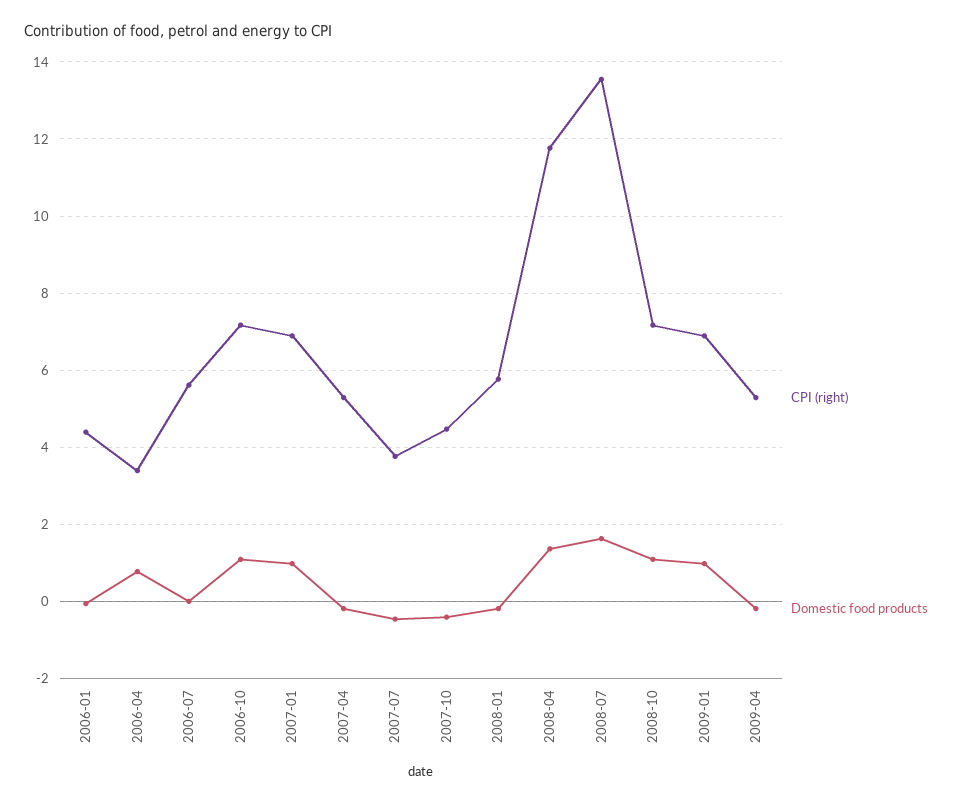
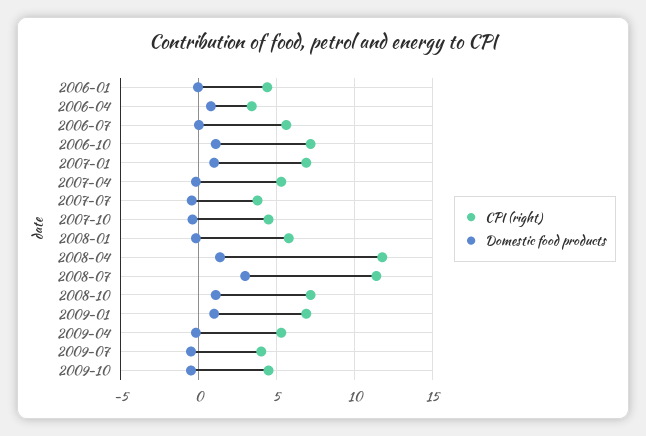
CPI (right), 2008-07: 13.6 -> 11.5
Domestic food products, 2008-07: 1.6 -> 3
CPI (right), 2009-07: none -> 4
Domestic food products, 2009-07: none -> -0.5
CPI (right), 2009-10: none -> 4.5
Domestic food products, 2009-10: none -> -0.5

